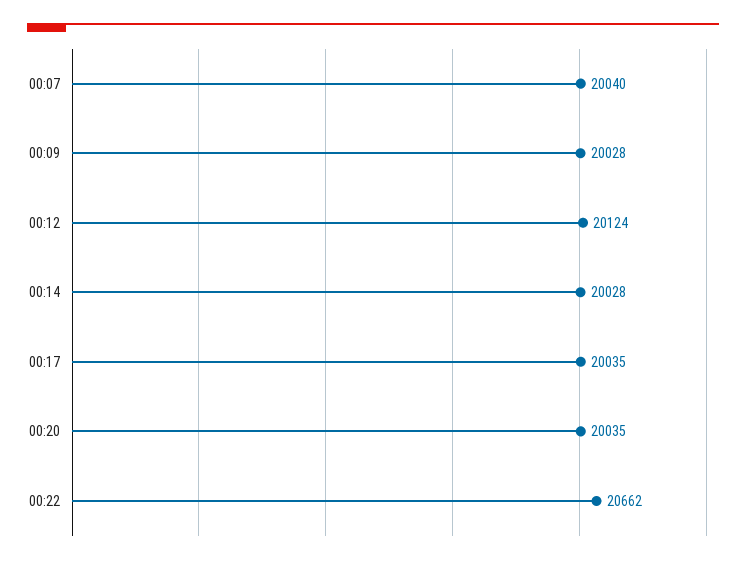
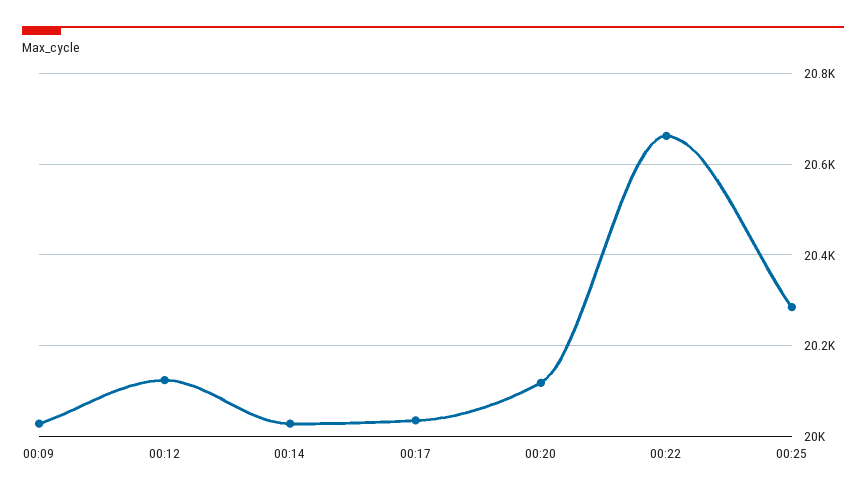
00:07: 20040 -> none
00:20: 20035 -> 20120
00:25: none -> 20280

